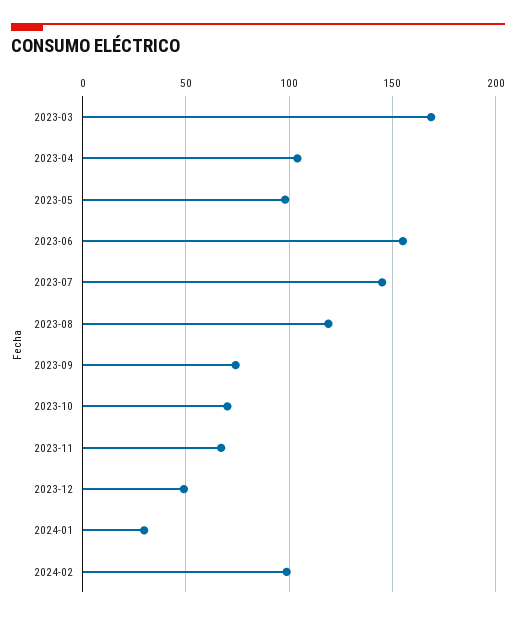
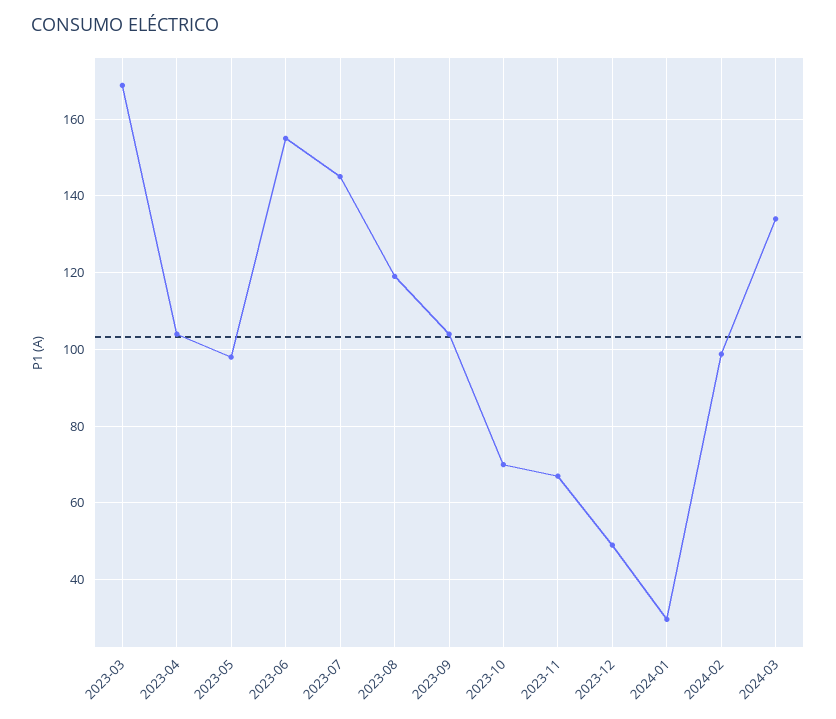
2023-09: 75 -> 104
2024-03: none -> 134

